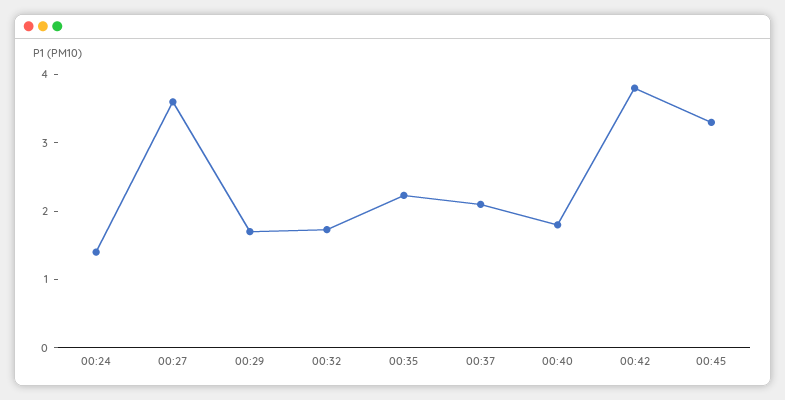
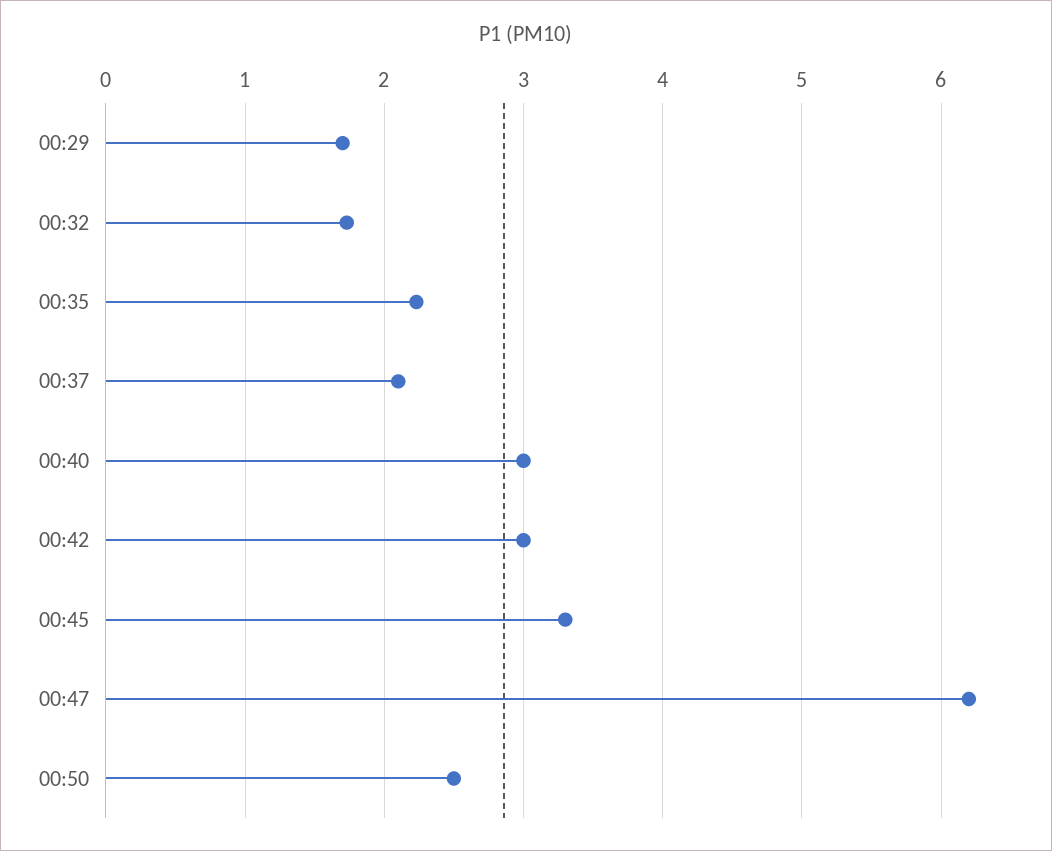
00:24: 1.4 -> none
00:27: 3.6 -> none
00:40: 1.8 -> 3
00:42: 3.8 -> 3
00:47: none -> 6.2
00:50: none -> 2.5

